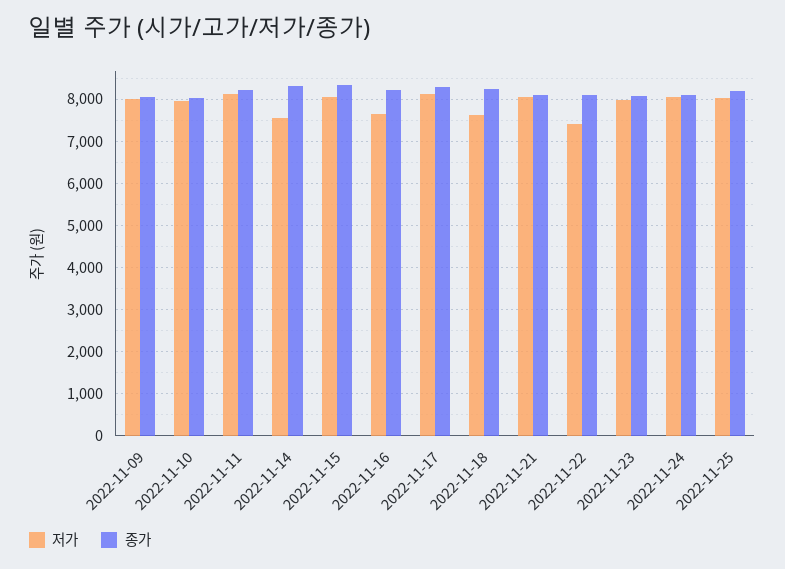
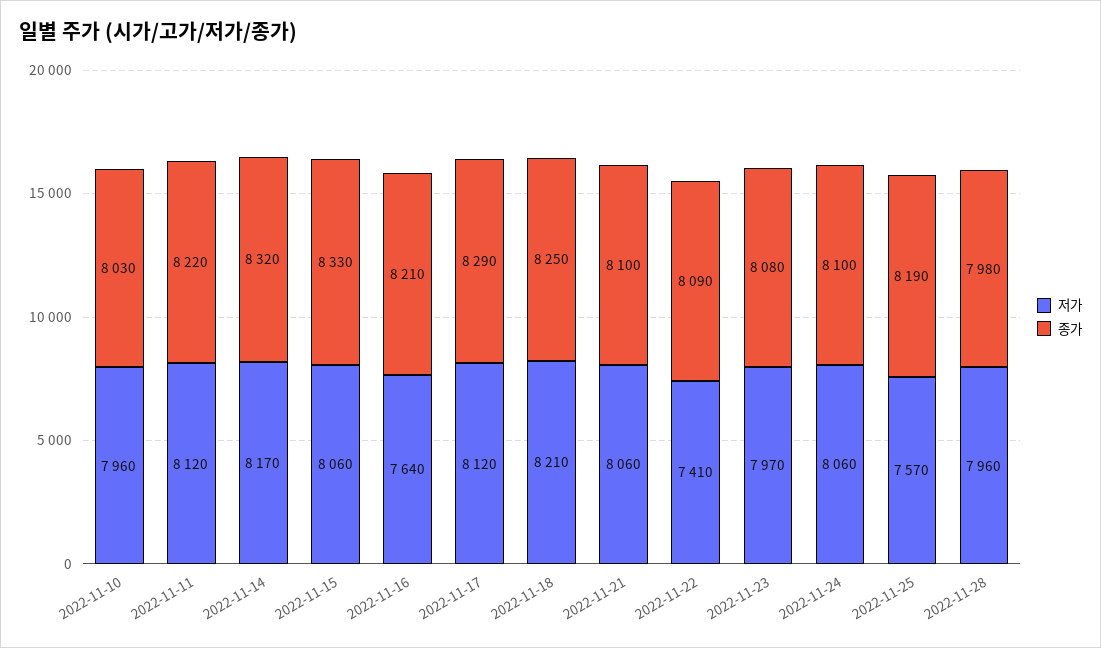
저가, 2022-11-09: 8000 -> none
종가, 2022-11-09: 8000 -> none
저가, 2022-11-14: 7600 -> 8170
저가, 2022-11-18: 7600 -> 8210
저가, 2022-11-25: 8000 -> 7570
저가, 2022-11-28: none -> 7960
종가, 2022-11-28: none -> 7980

